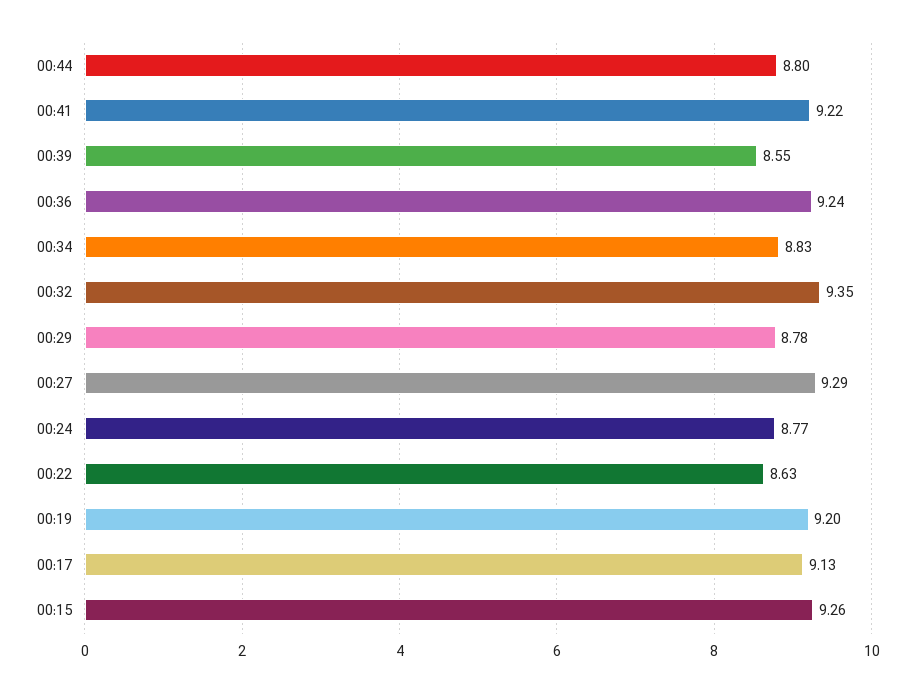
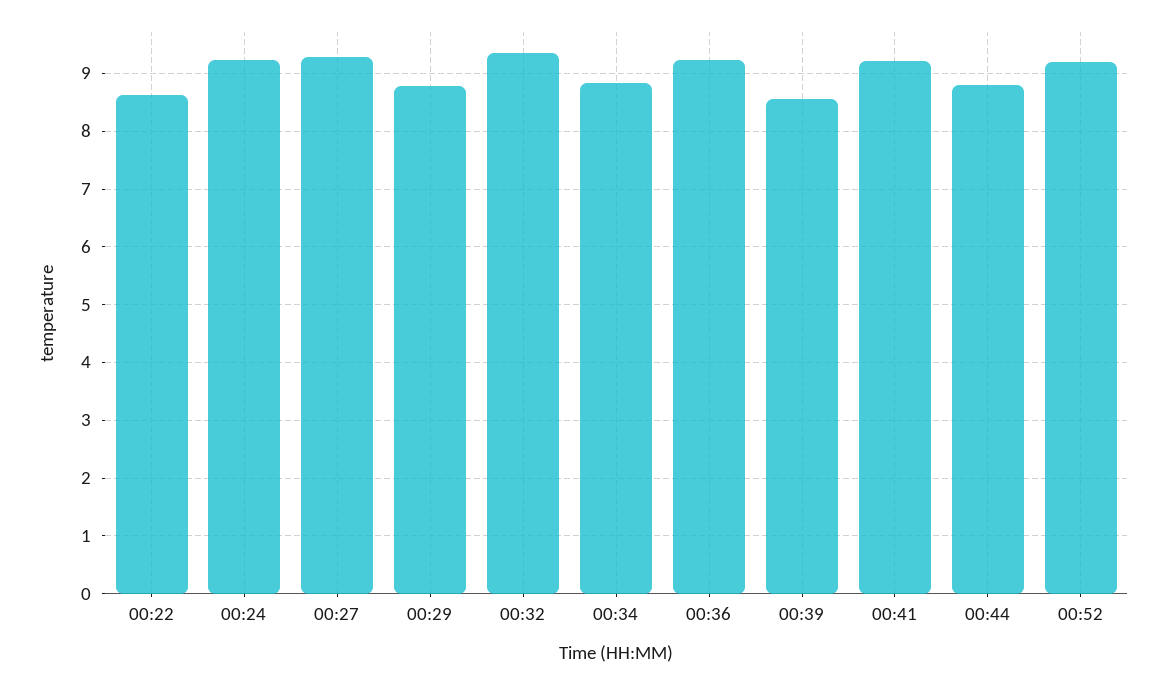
00:24: 8.77 -> 9.2
00:19: 9.2 -> none
00:17: 9.13 -> none
00:15: 9.26 -> none
00:52: none -> 9.2

